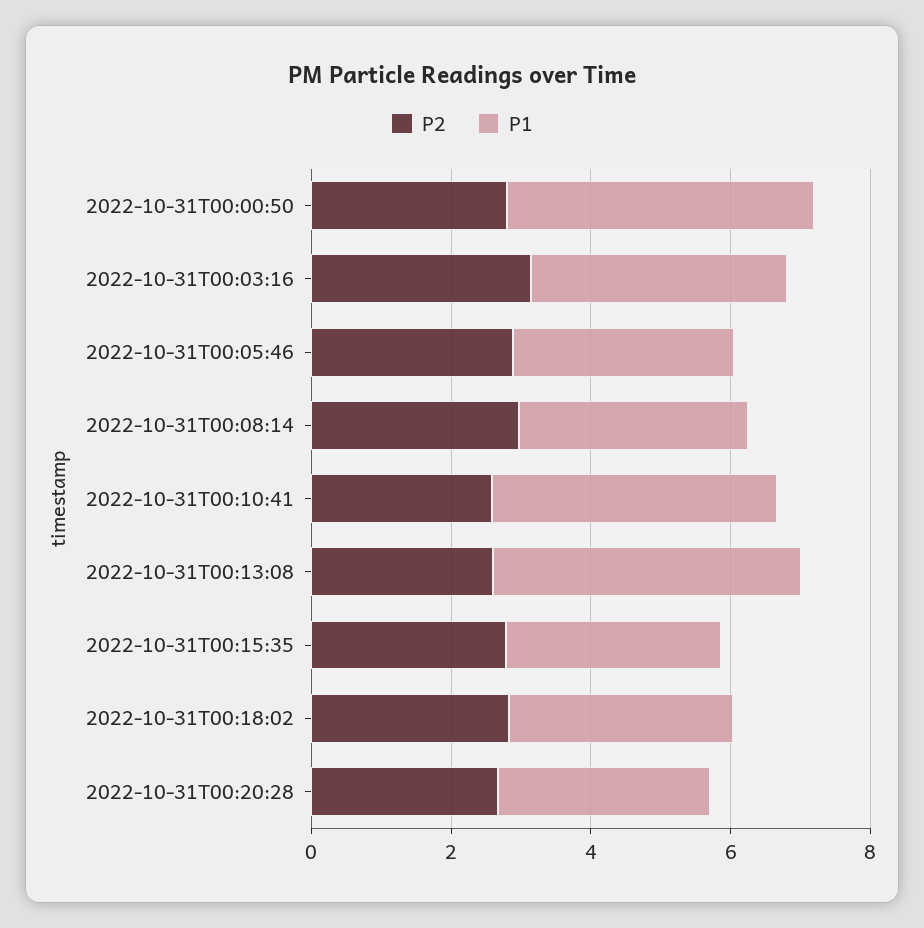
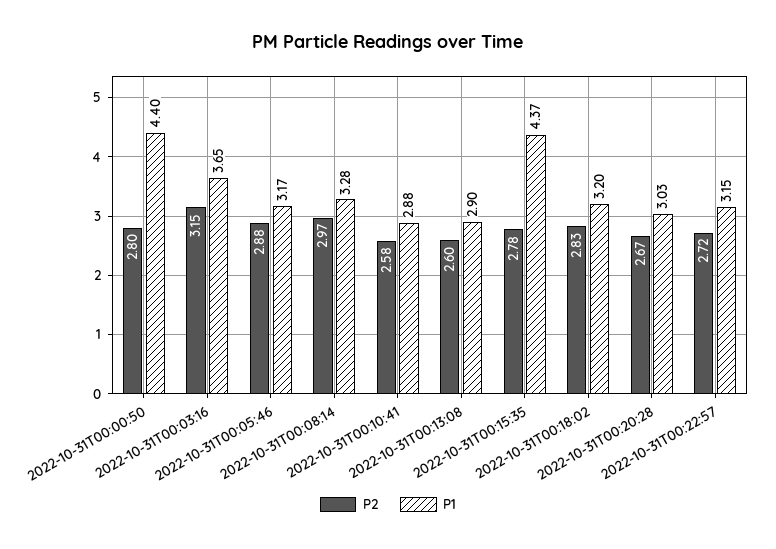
P1, 2022-10-31T00:10:41: 4 -> 2.88
P1, 2022-10-31T00:13:08: 4.5 -> 2.9
P1, 2022-10-31T00:15:35: 3 -> 4.37
P2, 2022-10-31T00:22:57: none -> 2.72
P1, 2022-10-31T00:22:57: none -> 3.15

